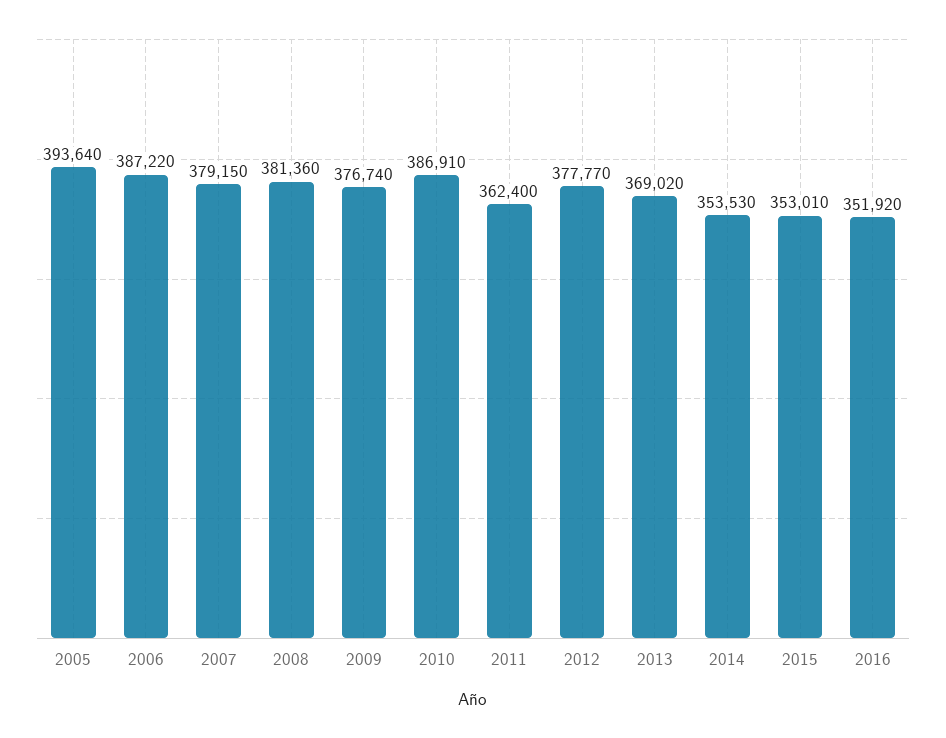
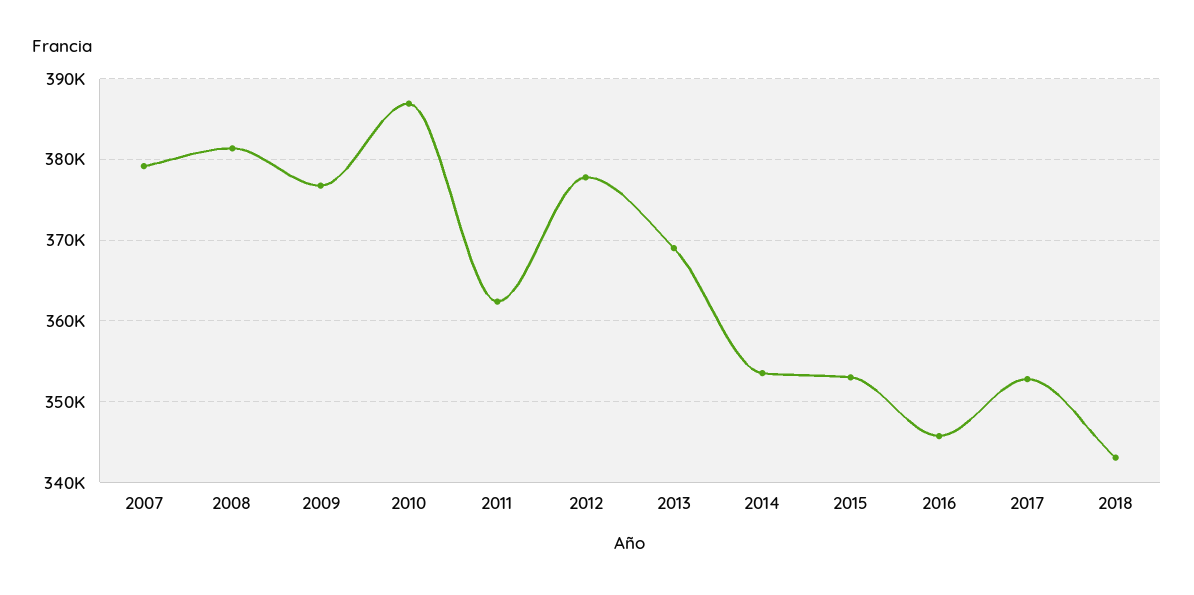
2005: 393640 -> none
2006: 387220 -> none
2016: 351920 -> 346000
2017: none -> 353000
2018: none -> 343000

